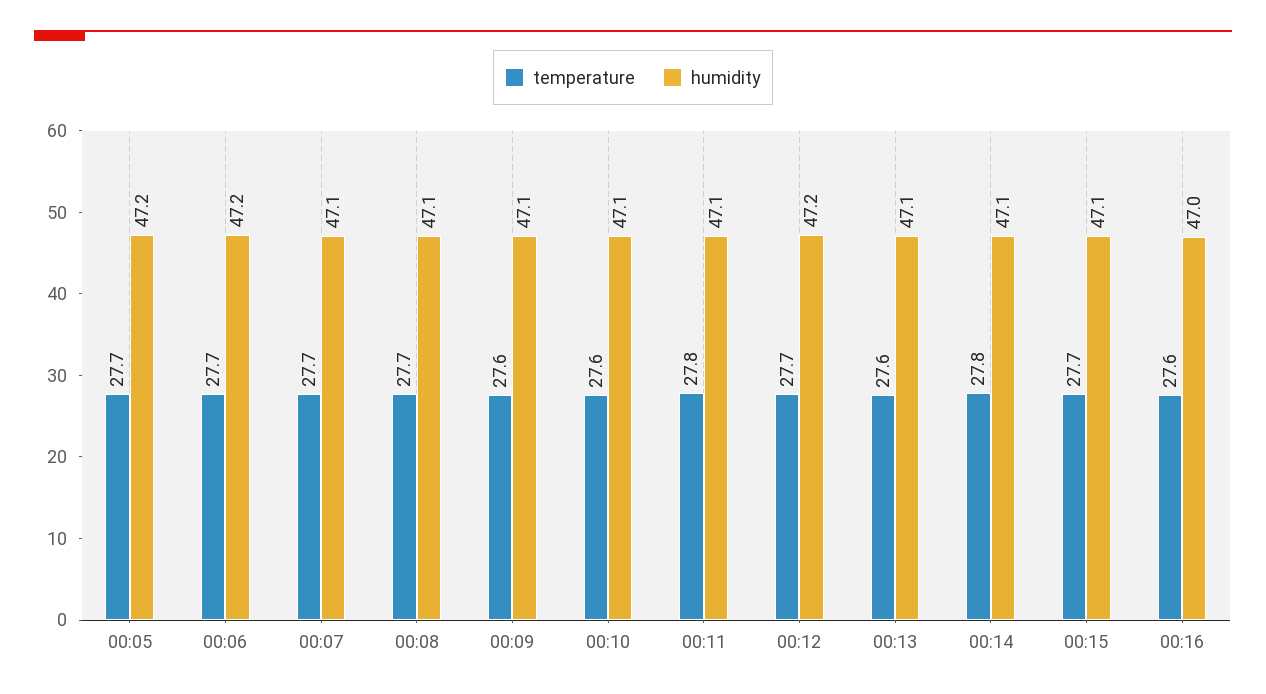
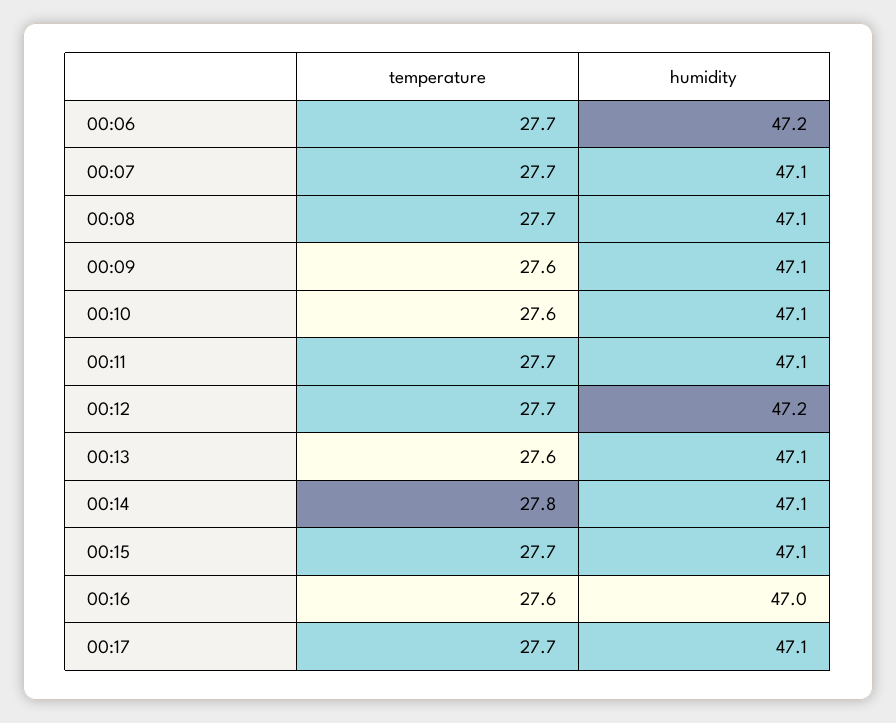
temperature, 00:05: 27.7 -> none
humidity, 00:05: 47.2 -> none
temperature, 00:11: 27.8 -> 27.7
temperature, 00:17: none -> 27.7
humidity, 00:17: none -> 47.1

